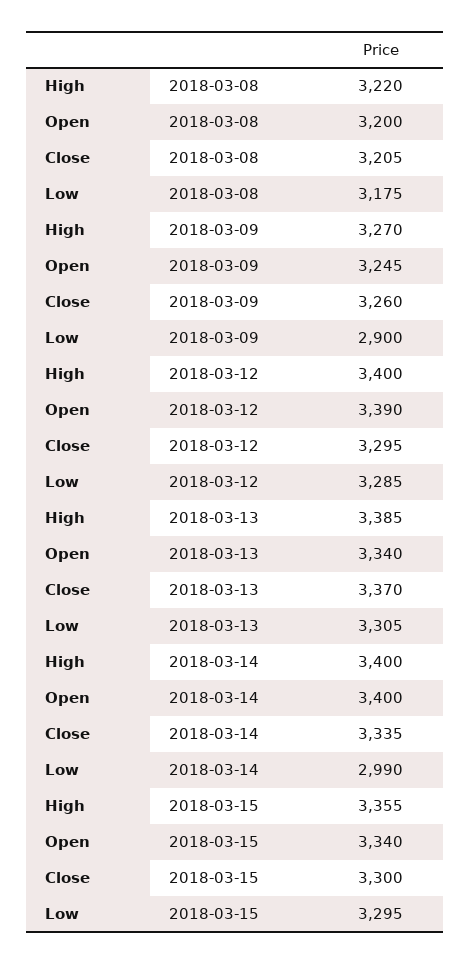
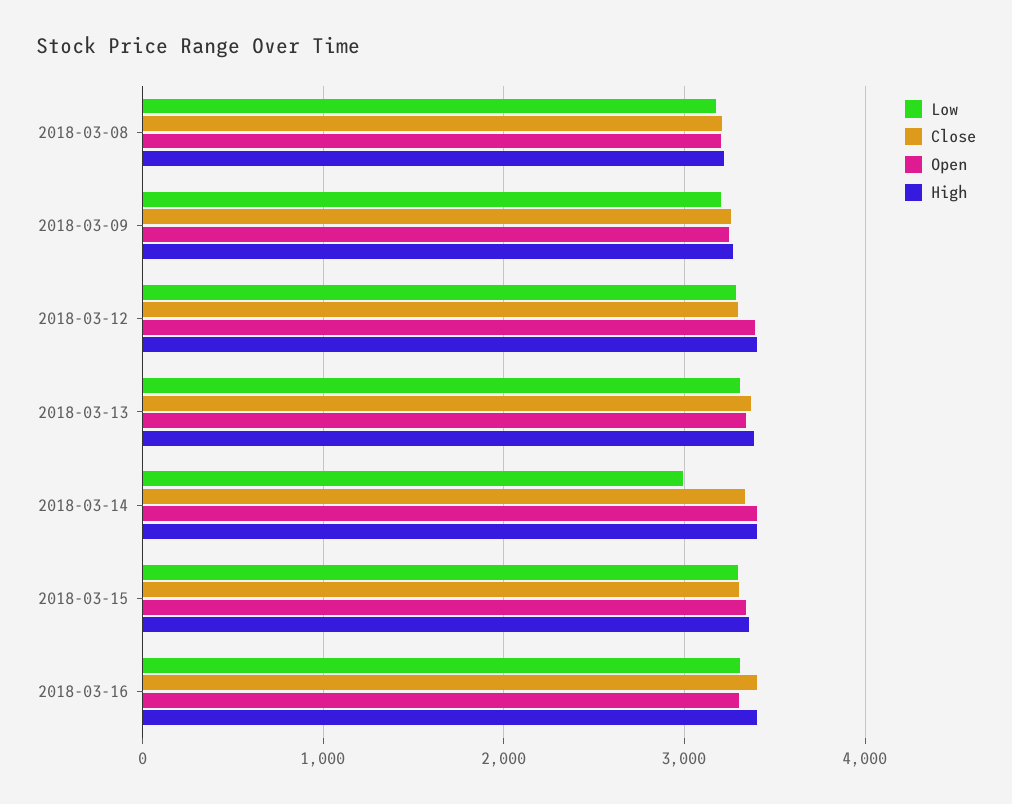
Low, 2018-03-09: 2900 -> 3200
Low, 2018-03-16: none -> 3300
Close, 2018-03-16: none -> 3400
Open, 2018-03-16: none -> 3300
High, 2018-03-16: none -> 3400

